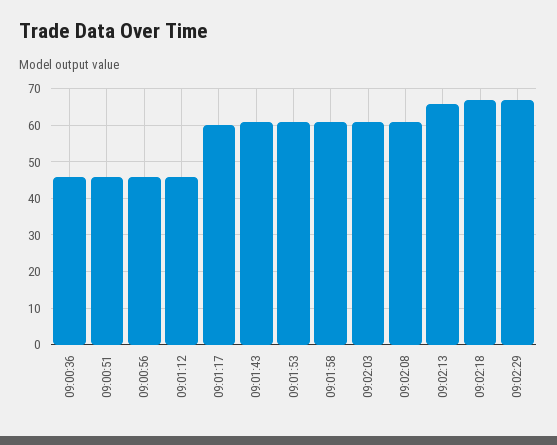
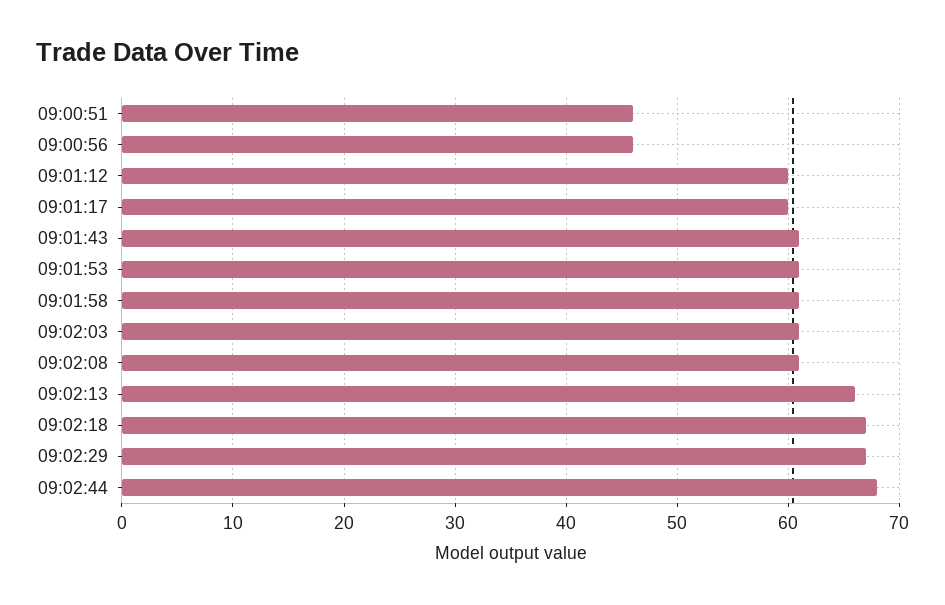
09:00:36: 45 -> none
09:01:12: 45 -> 60
09:02:44: none -> 68

